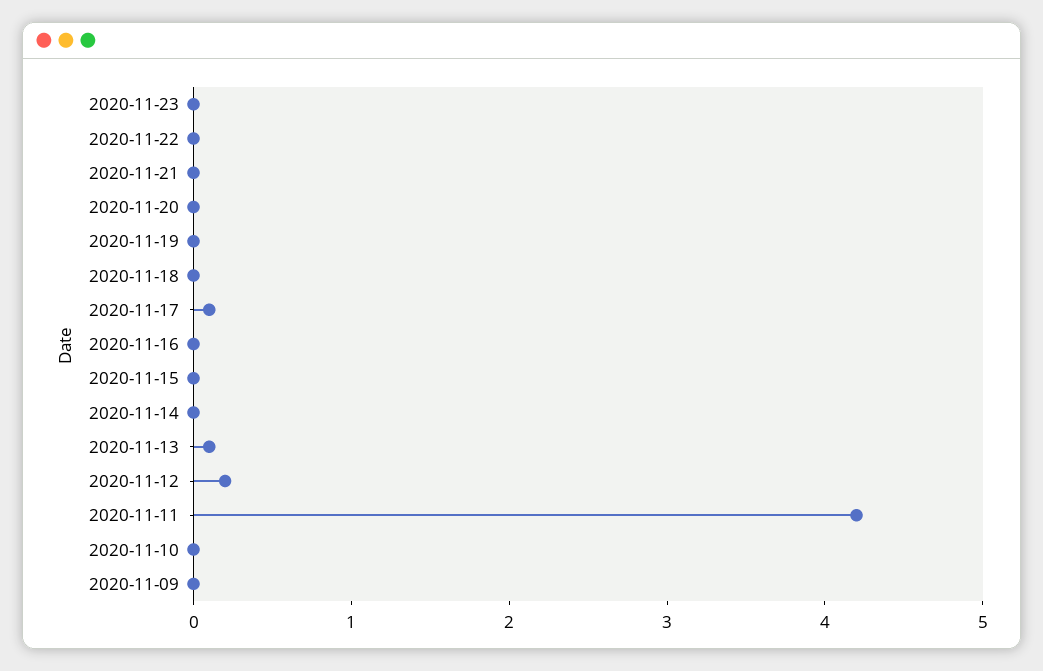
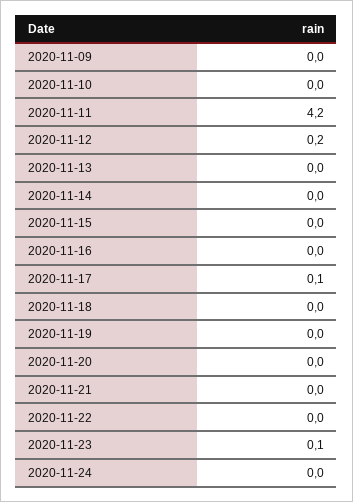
2020-11-23: 0 -> 0.1
2020-11-13: 0.1 -> 0
2020-11-24: none -> 0

